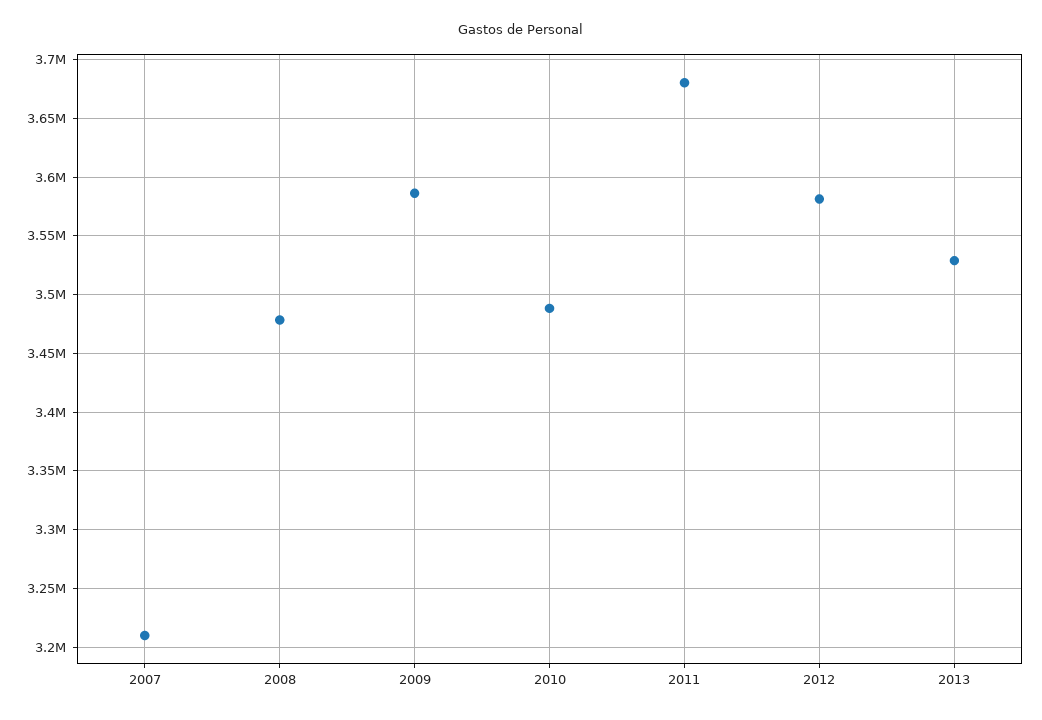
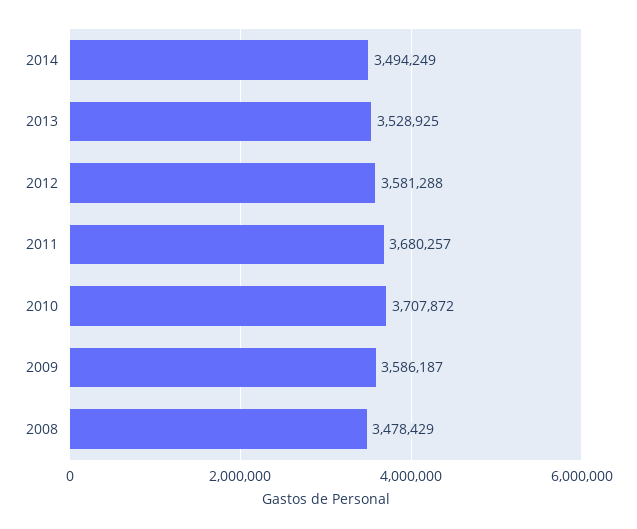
2007: 3210000 -> none
2010: 3490000 -> 3707872
2014: none -> 3494249

